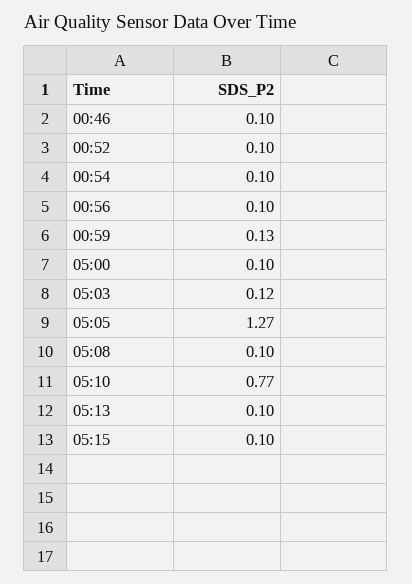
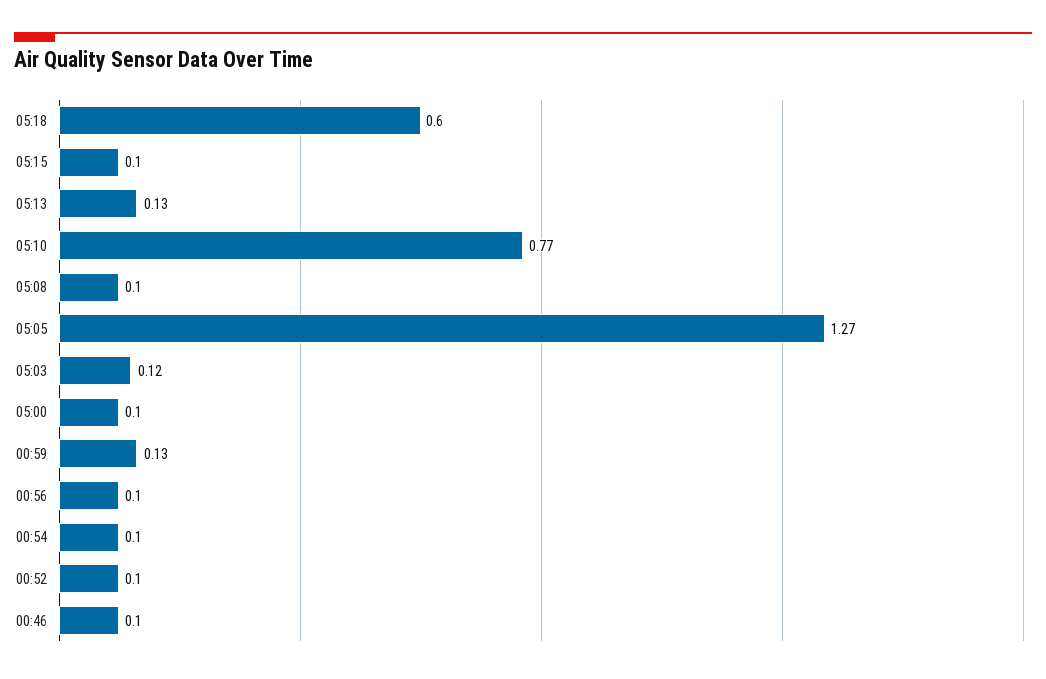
05:13: 0.1 -> 0.13
05:18: none -> 0.6

